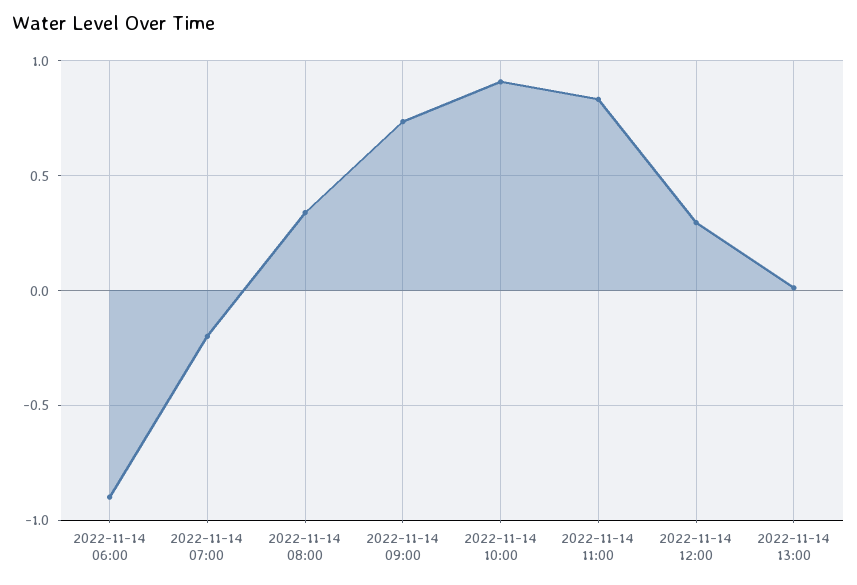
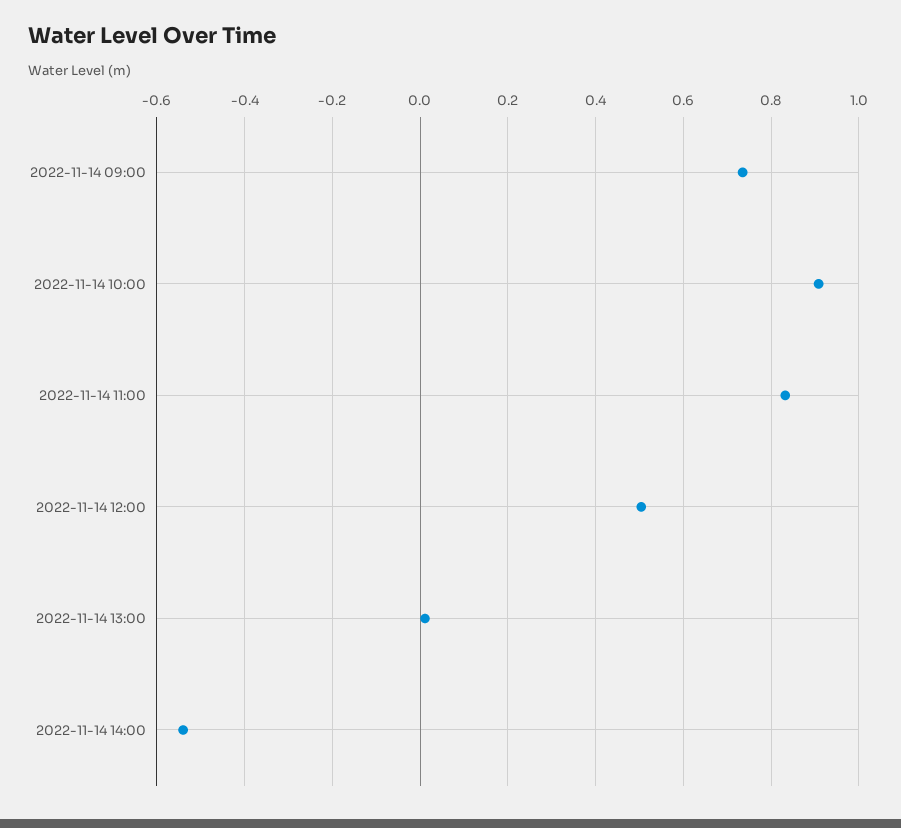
2022-11-14 06:00: -0.9 -> none
2022-11-14 07:00: -0.2 -> none
2022-11-14 08:00: 0.35 -> none
2022-11-14 12:00: 0.3 -> 0.5
2022-11-14 14:00: none -> -0.54

